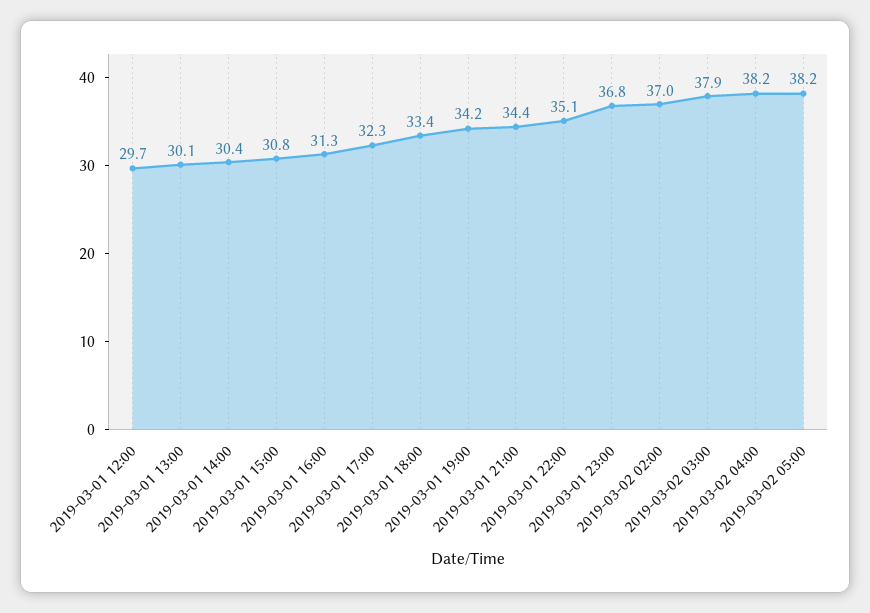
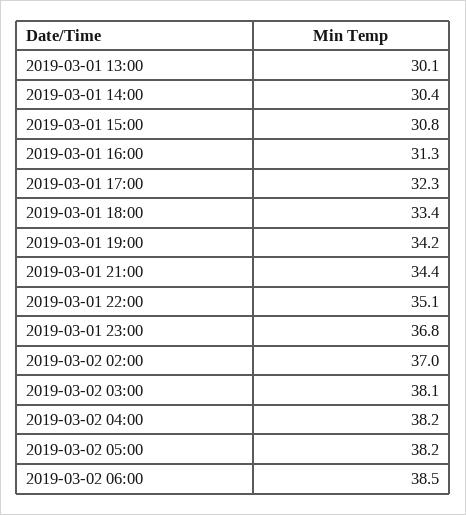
2019-03-01 12:00: 29.7 -> none
2019-03-02 03:00: 37.9 -> 38.1
2019-03-02 06:00: none -> 38.5

